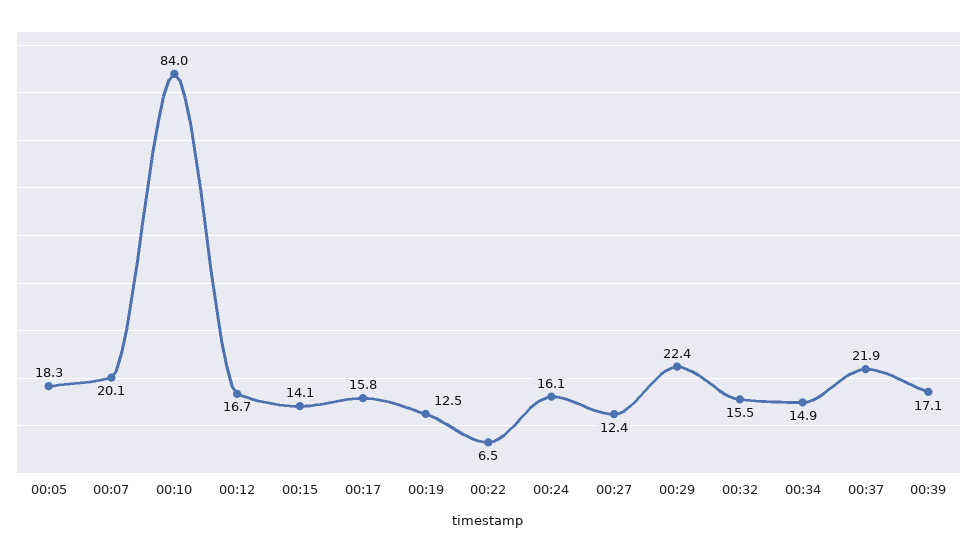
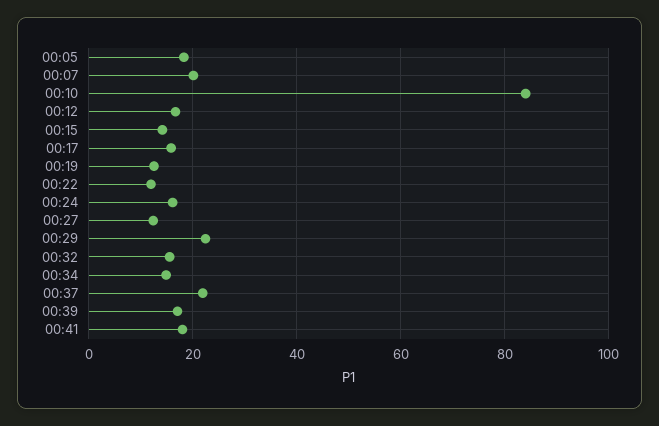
00:22: 6.5 -> 12
00:41: none -> 18

